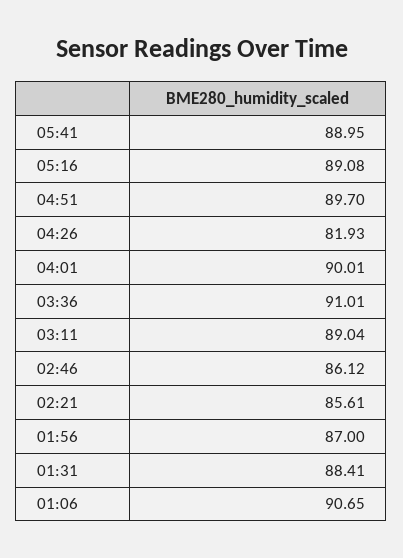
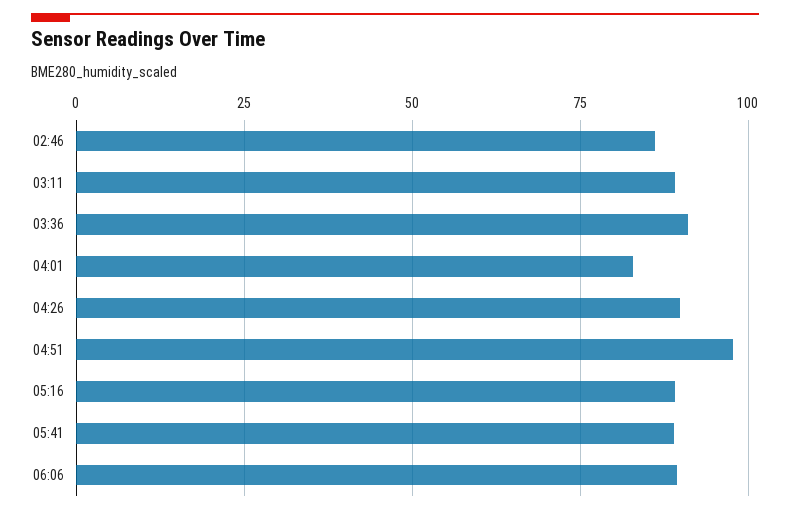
04:51: 89.7 -> 97.5
04:26: 81.93 -> 90
04:01: 90.01 -> 82.5
02:21: 85.61 -> none
01:56: 87 -> none
01:31: 88.41 -> none
01:06: 90.65 -> none
06:06: none -> 90

